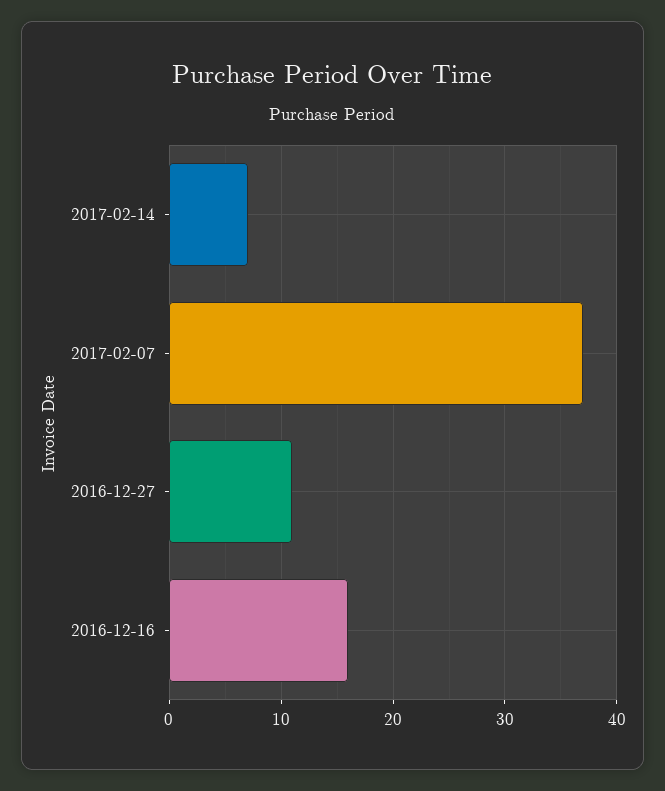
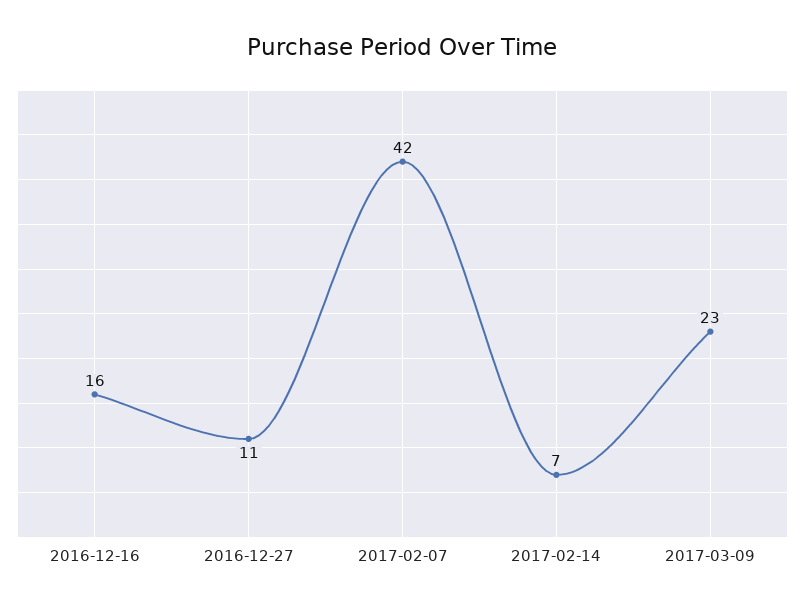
2017-02-07: 37 -> 42
2017-03-09: none -> 23

